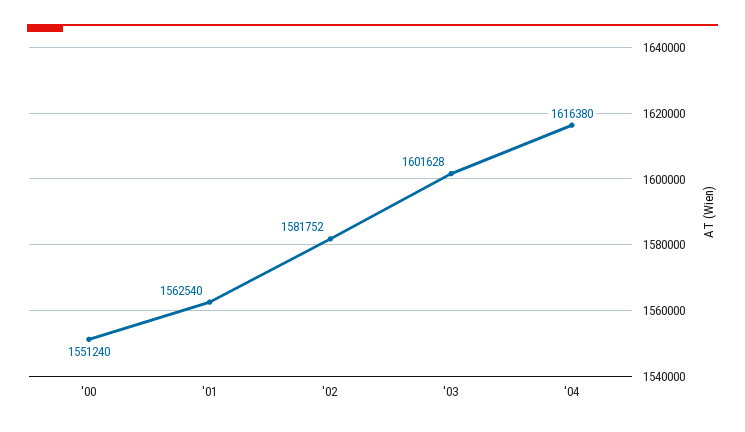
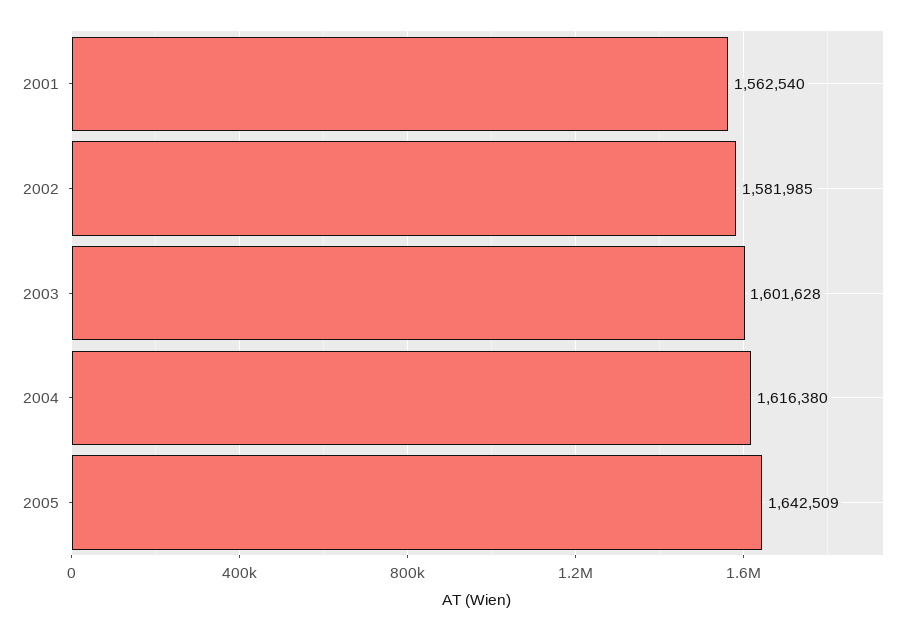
'00: 1551240 -> none
'02: 1581752 -> 1581985
2005: none -> 1642509

